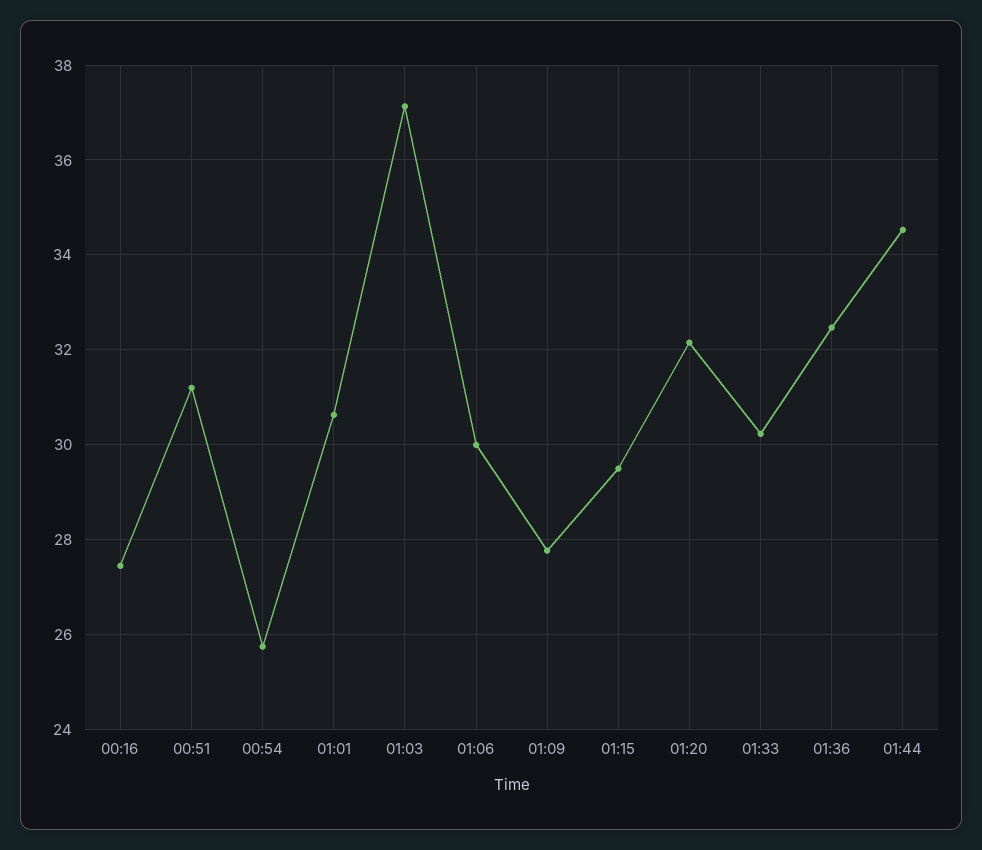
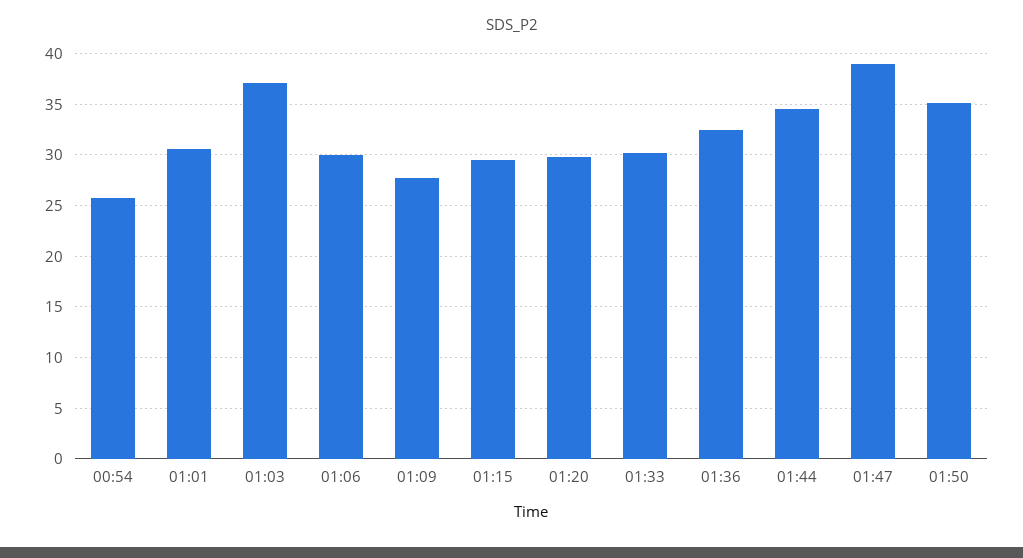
00:16: 27.4 -> none
00:51: 31.2 -> none
01:20: 32.2 -> 30
01:47: none -> 39
01:50: none -> 35

